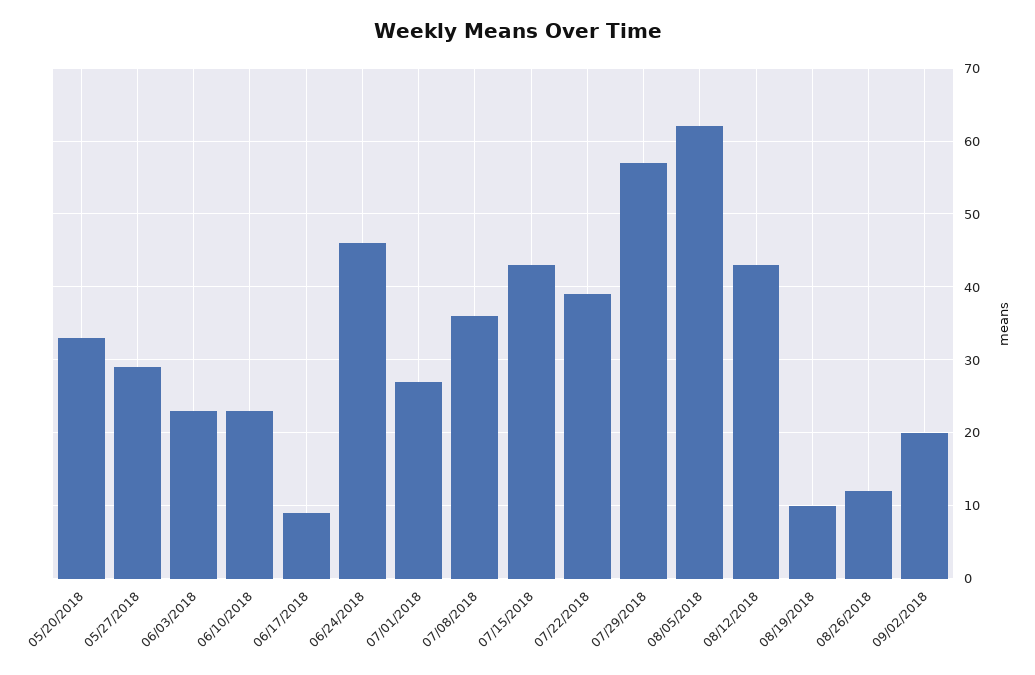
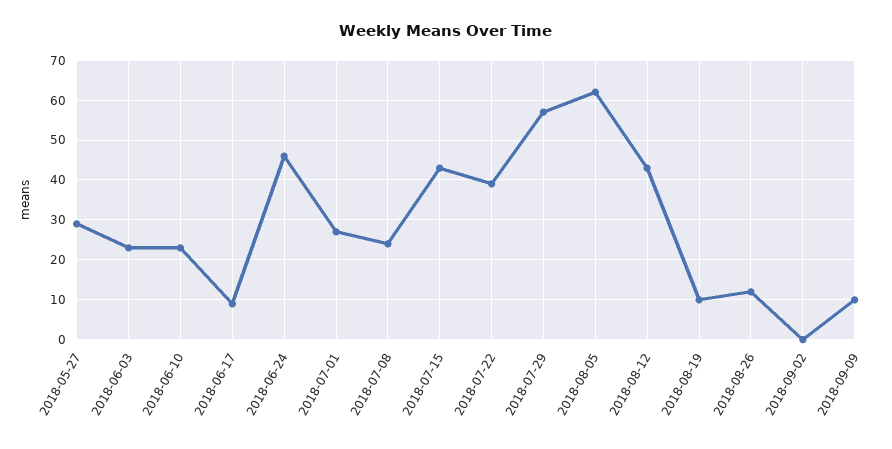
05/20/2018: 33 -> none
07/08/2018: 36 -> 25
09/02/2018: 20 -> 0
2018-09-09: none -> 10

